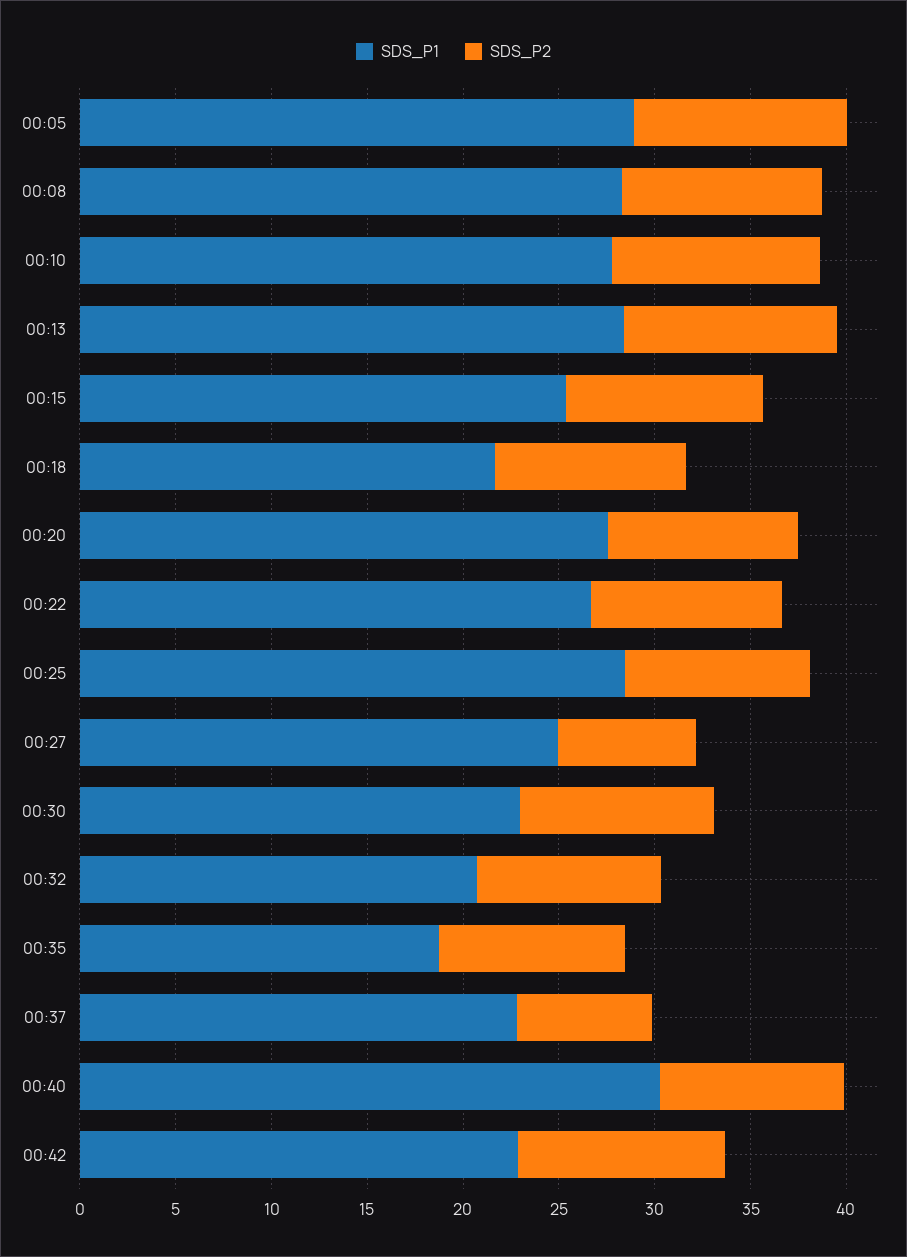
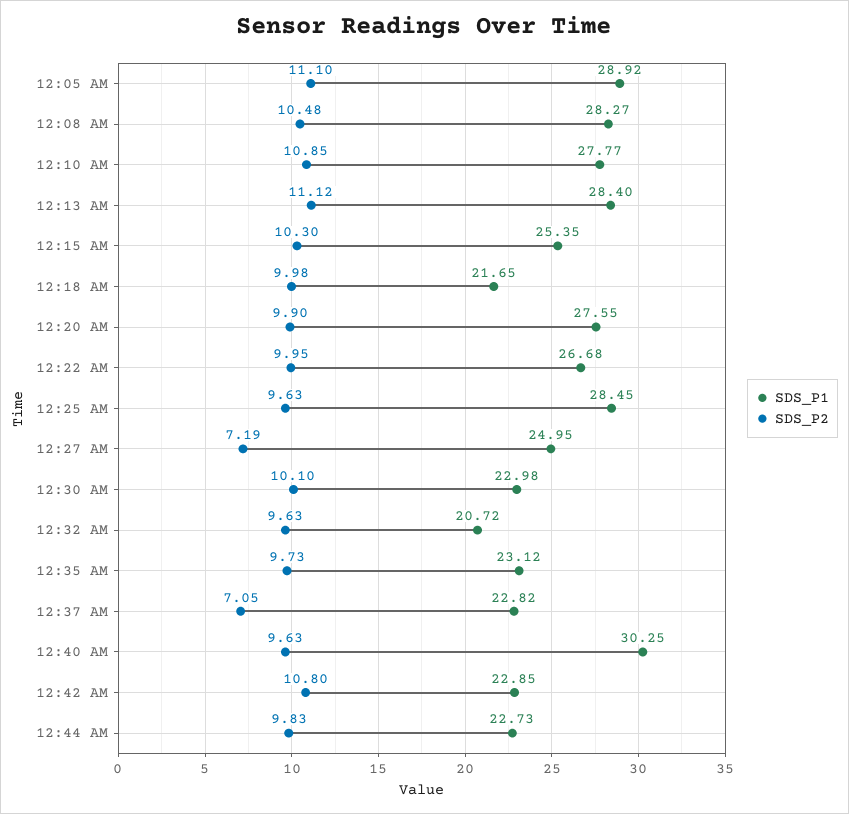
SDS_P1, 00:35: 19 -> 23.12
SDS_P1, 12:44 AM: none -> 22.73
SDS_P2, 12:44 AM: none -> 9.83

